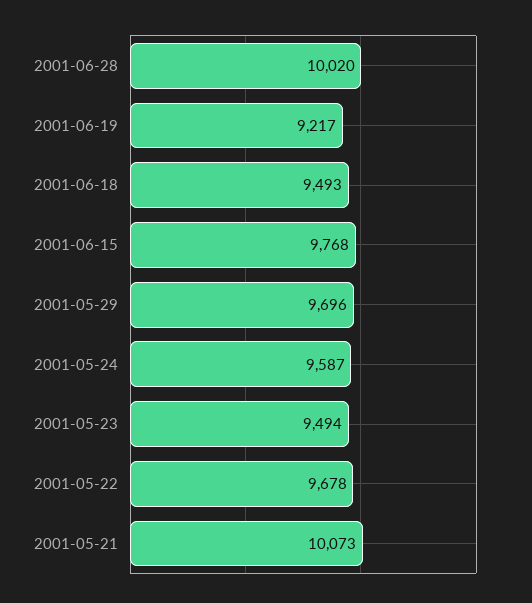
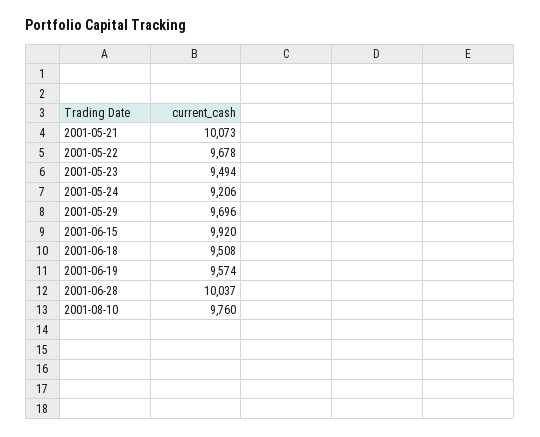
2001-06-28: 10020 -> 10037
2001-06-19: 9217 -> 9574
2001-06-18: 9493 -> 9508
2001-06-15: 9768 -> 9920
2001-05-24: 9587 -> 9206
2001-08-10: none -> 9760

